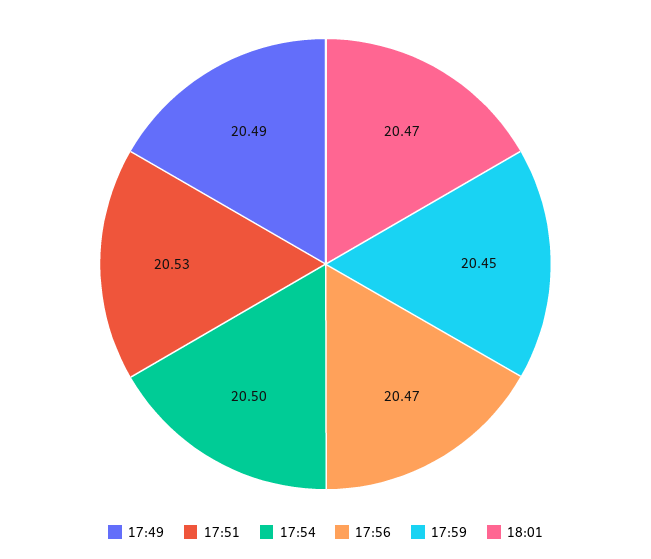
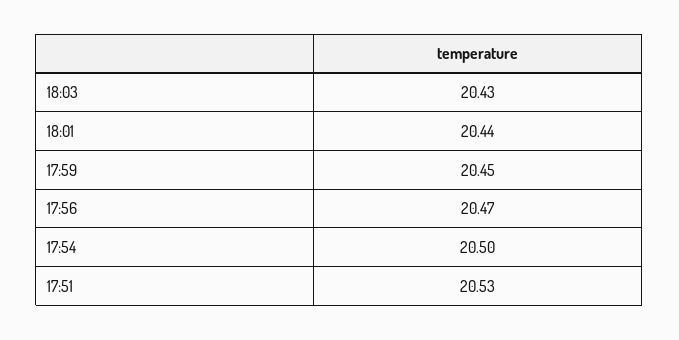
17:49: 20.49 -> none
18:01: 20.47 -> 20.44
18:03: none -> 20.43

